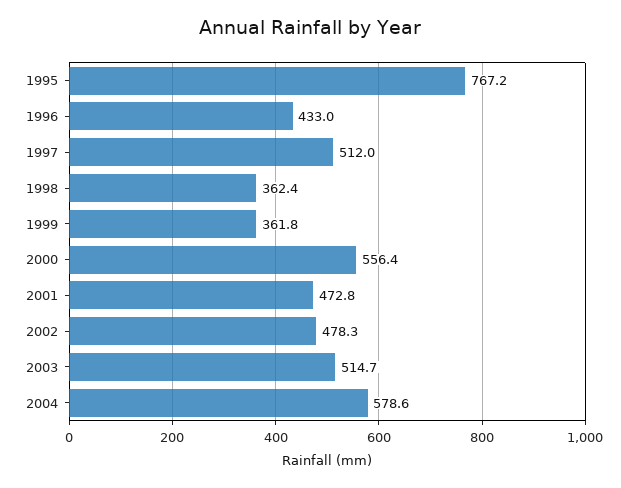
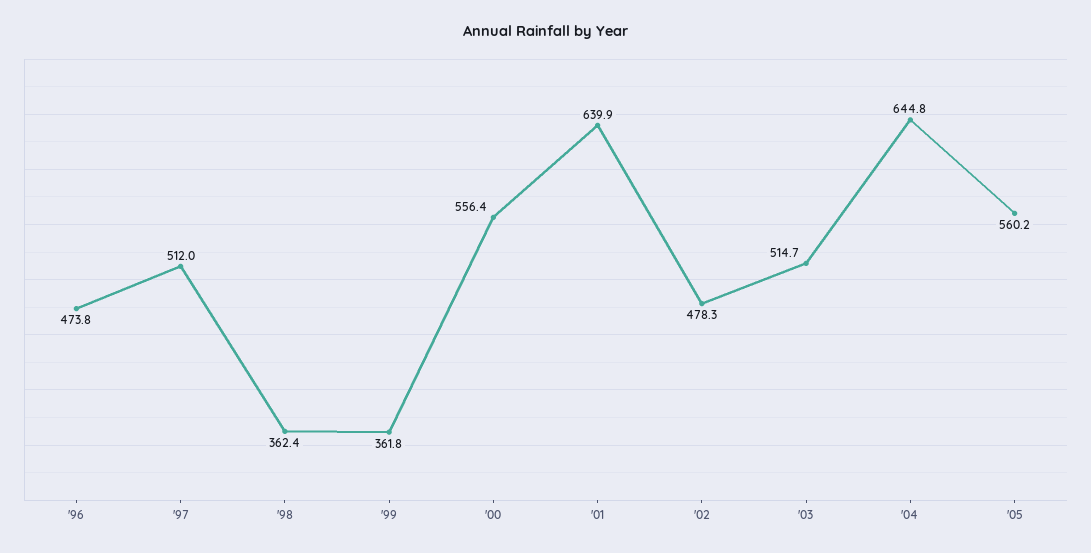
1995: 767.2 -> none
1996: 433 -> 473.8
2001: 472.8 -> 639.9
2004: 578.6 -> 644.8
'05: none -> 560.2

